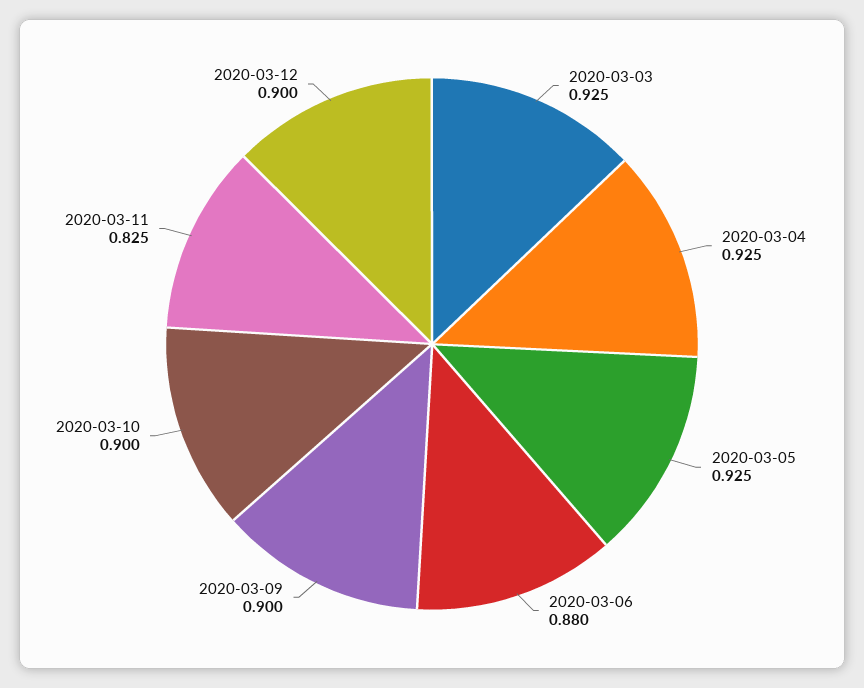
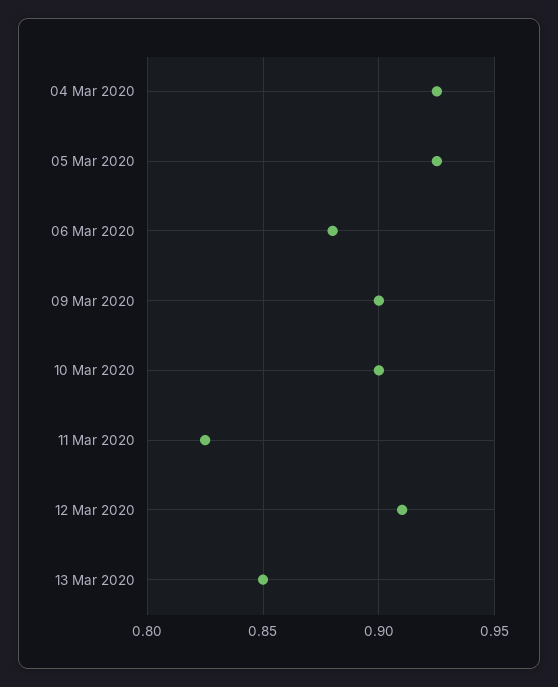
2020-03-03: 0.925 -> none
2020-03-12: 0.9 -> 0.91
13 Mar 2020: none -> 0.85

